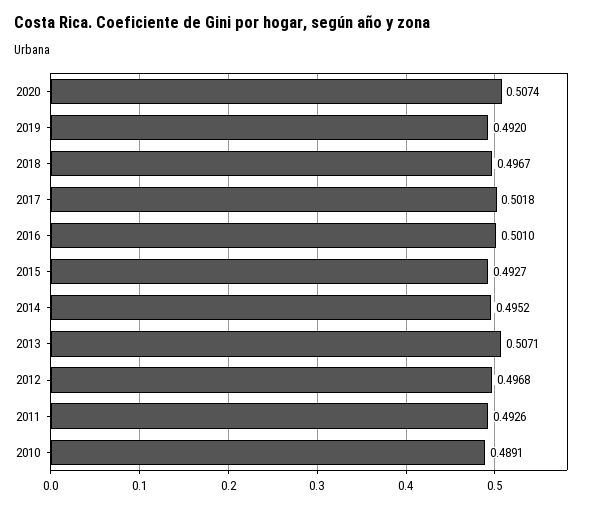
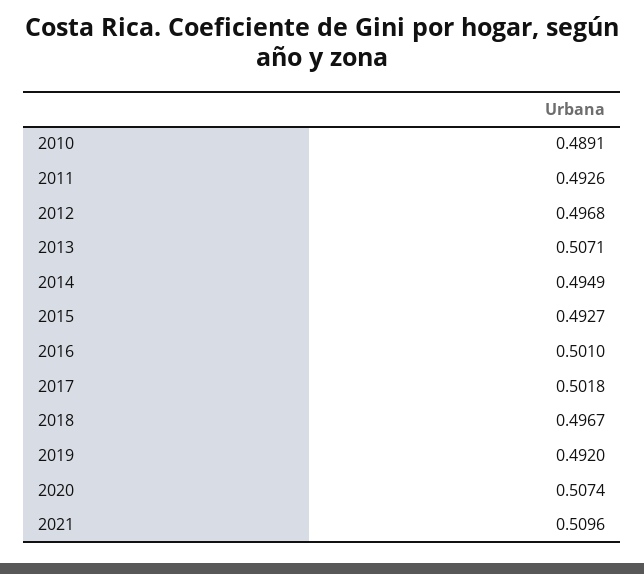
2014: 0.4952 -> 0.4949
2021: none -> 0.5096

